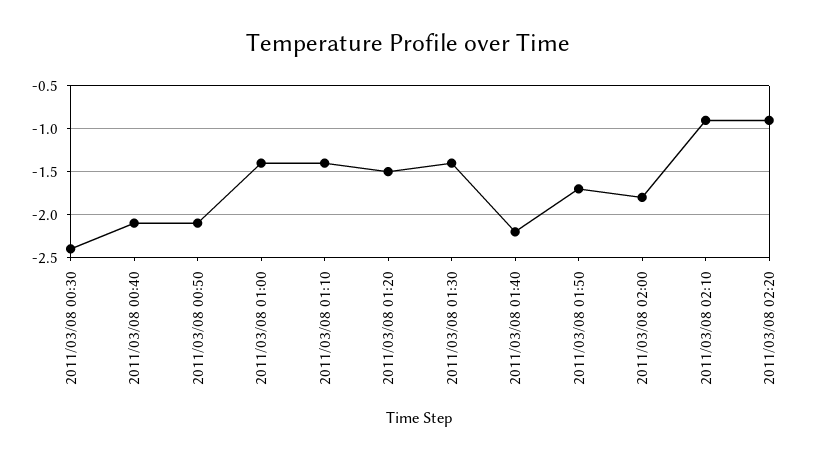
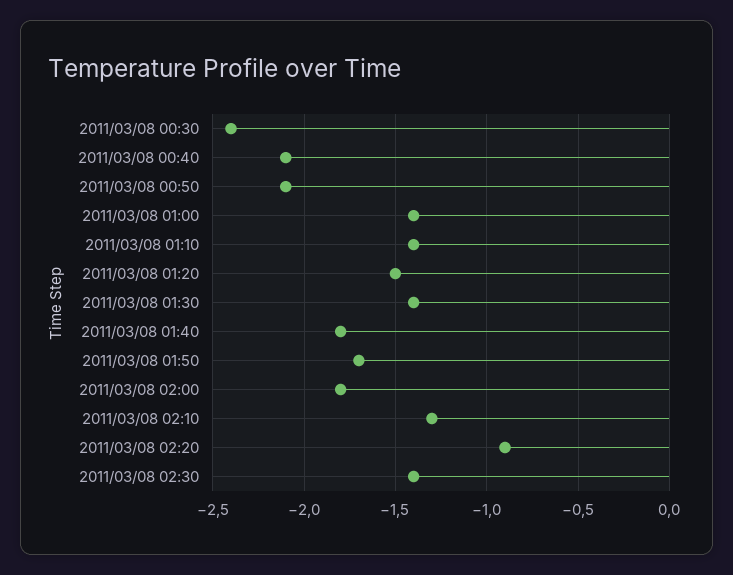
2011/03/08 01:40: -2.2 -> -1.8
2011/03/08 02:10: -0.9 -> -1.3
2011/03/08 02:30: none -> -1.4

